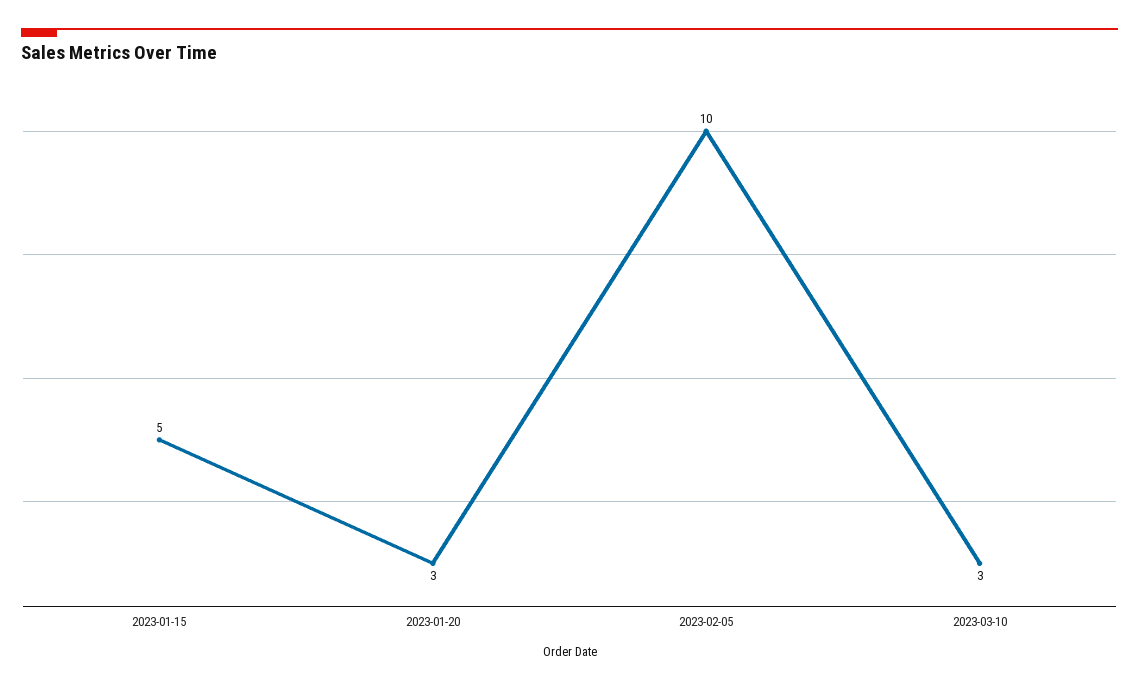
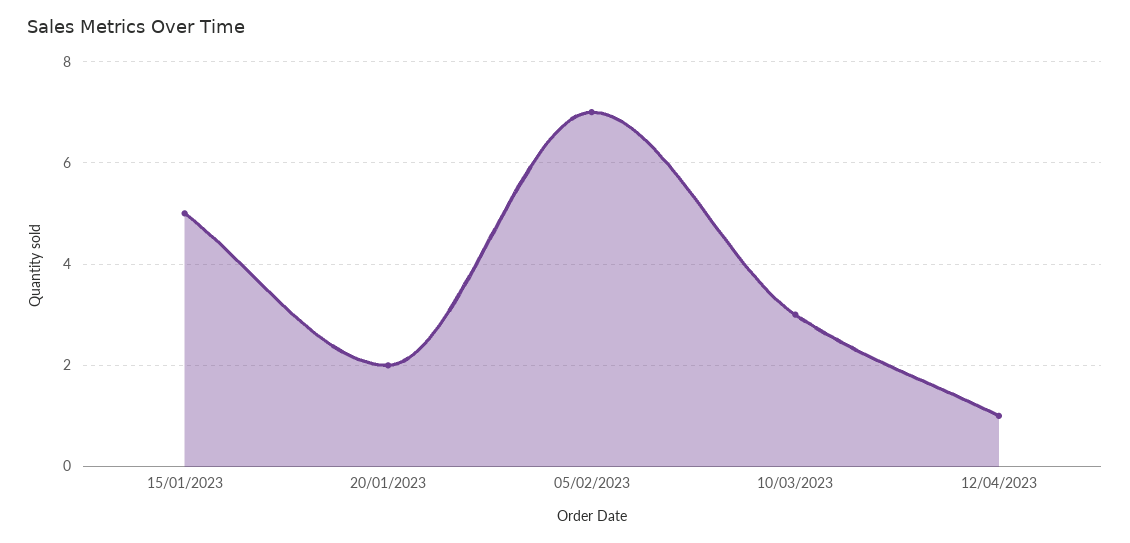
2023-01-20: 3 -> 2
2023-02-05: 10 -> 7
12/04/2023: none -> 1

